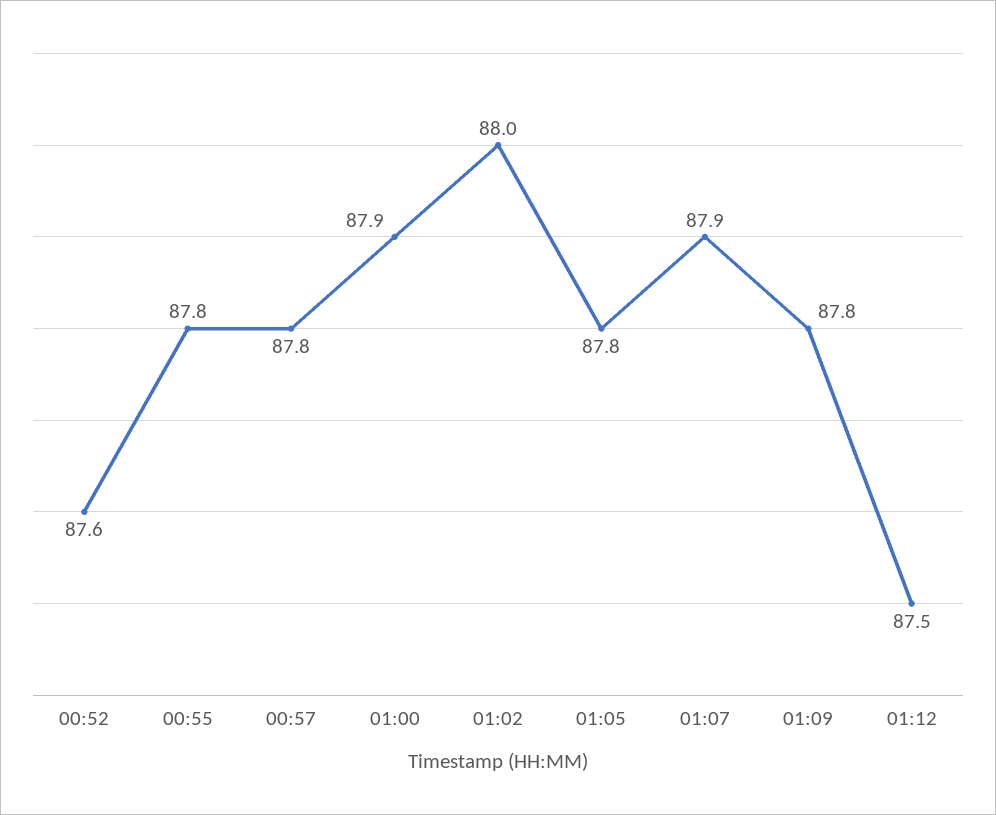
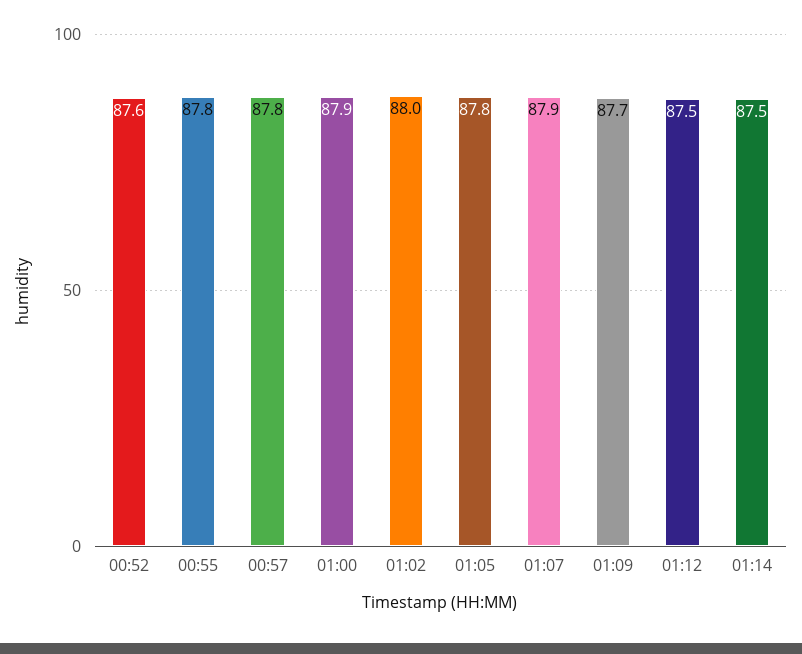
01:09: 87.8 -> 87.7
01:14: none -> 87.5

